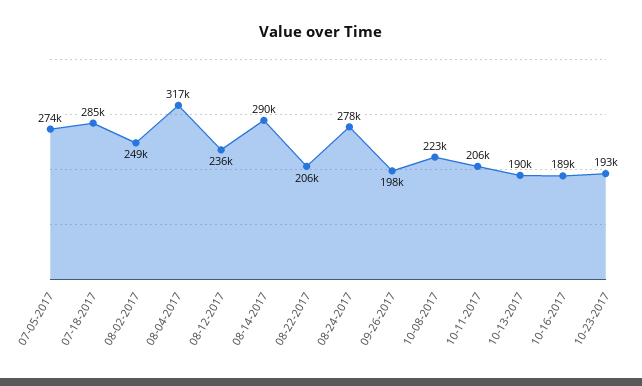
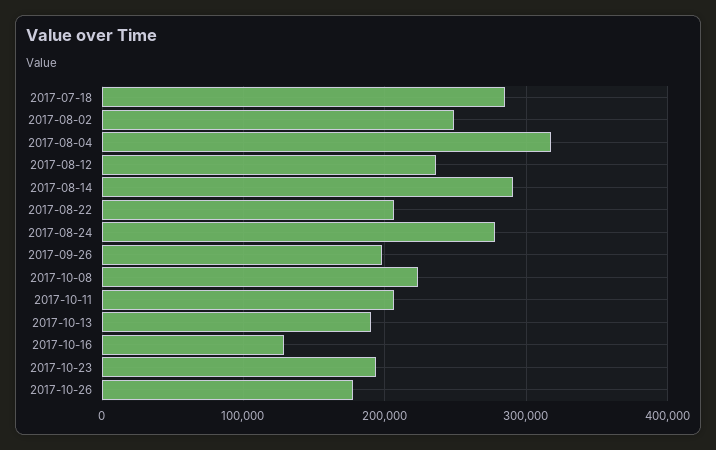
07-05-2017: 274000 -> none
10-16-2017: 189000 -> 130000
2017-10-26: none -> 180000

